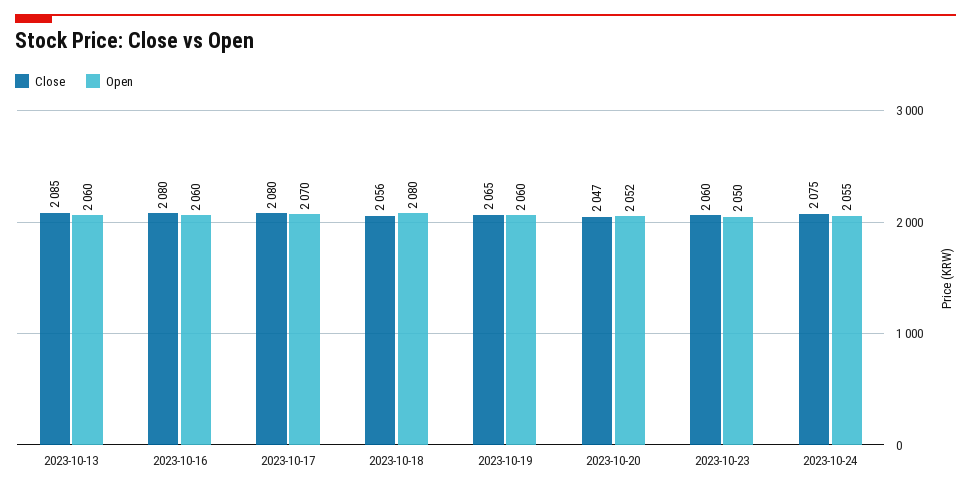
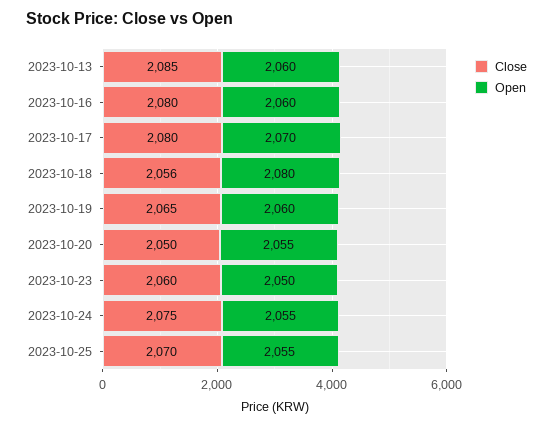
Close, 2023-10-20: 2047 -> 2050
Open, 2023-10-20: 2052 -> 2055
Close, 2023-10-25: none -> 2070
Open, 2023-10-25: none -> 2055

